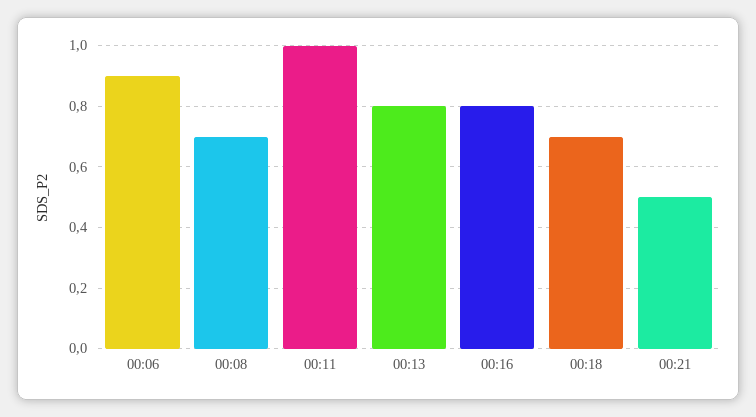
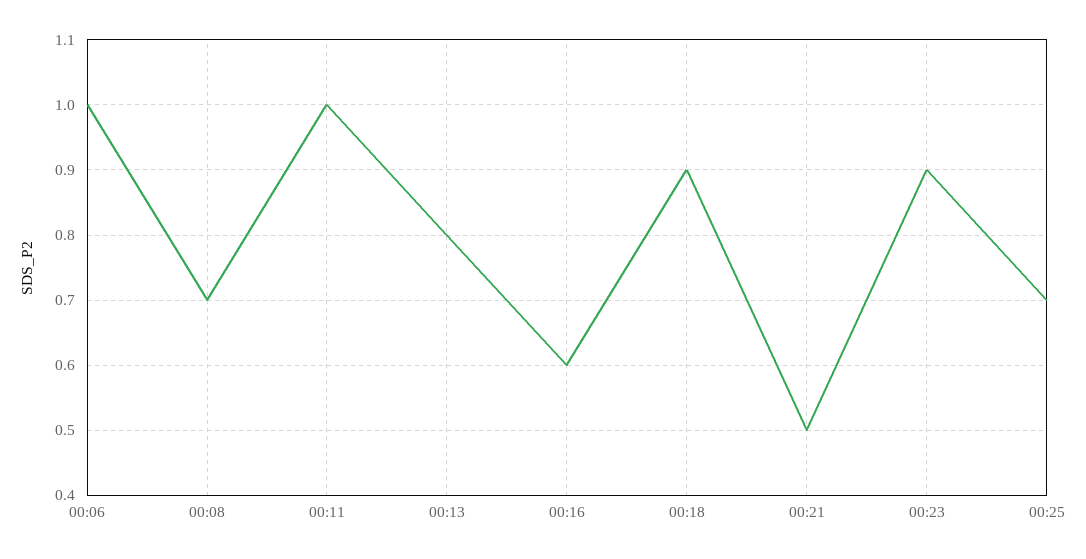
00:06: 0.9 -> 1
00:16: 0.8 -> 0.6
00:18: 0.7 -> 0.9
00:23: none -> 0.9
00:25: none -> 0.7

